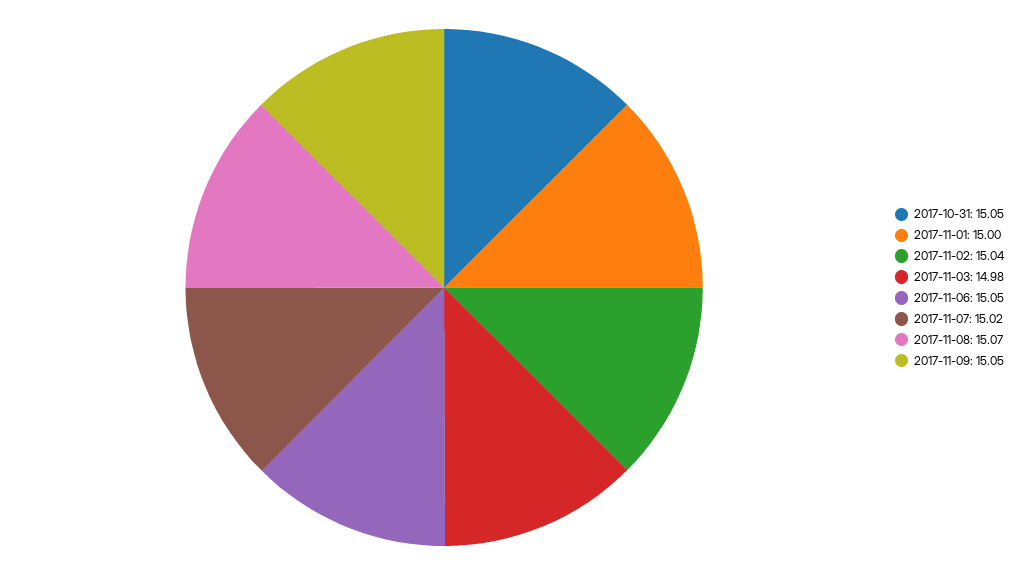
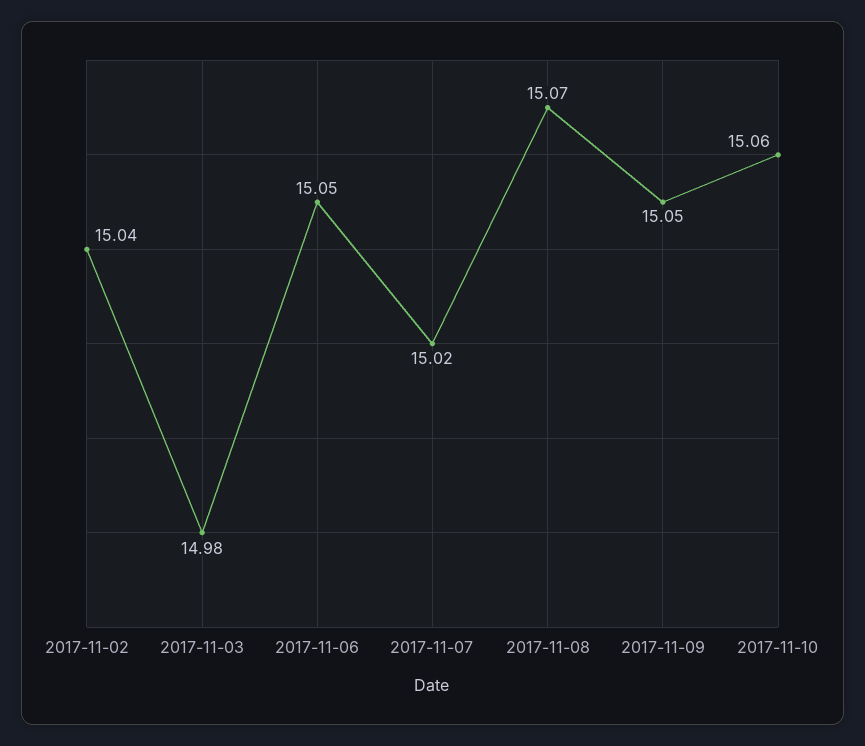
2017-10-31: 15.05 -> none
2017-11-01: 15 -> none
2017-11-10: none -> 15.06

